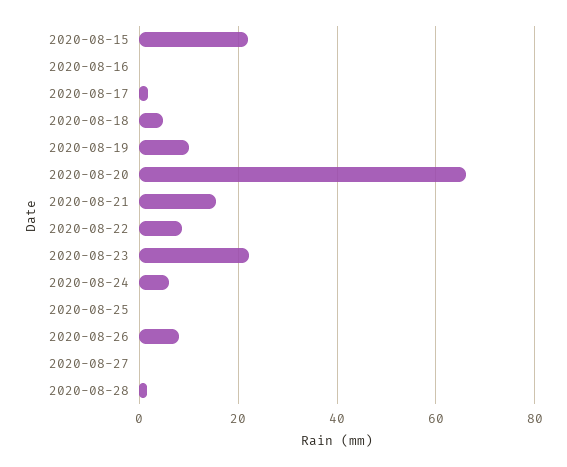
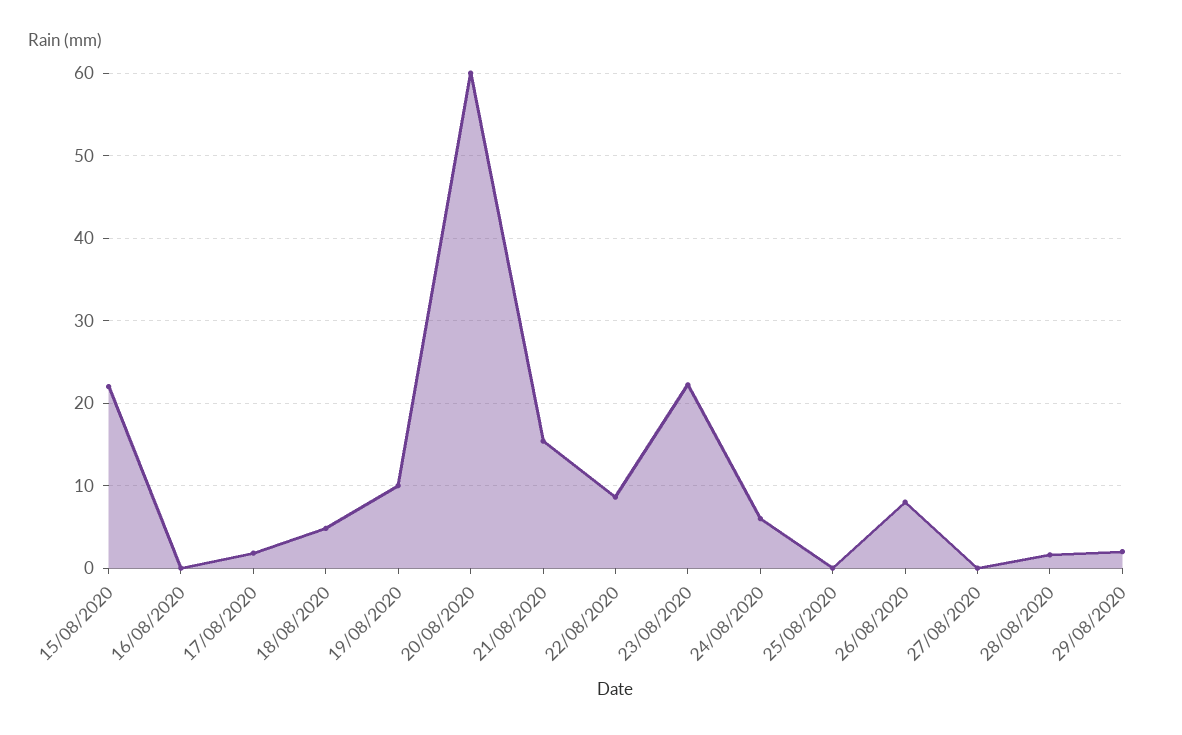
2020-08-20: 66 -> 60
29/08/2020: none -> 2

